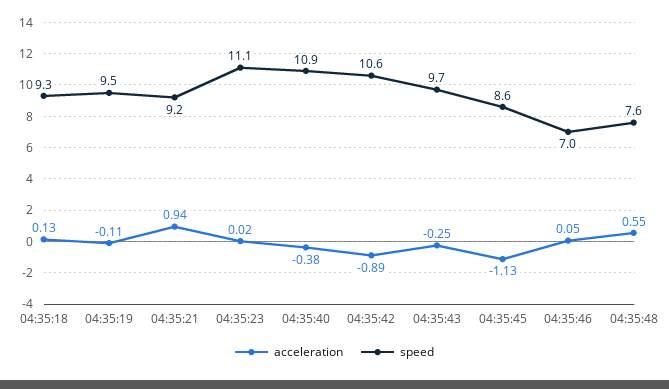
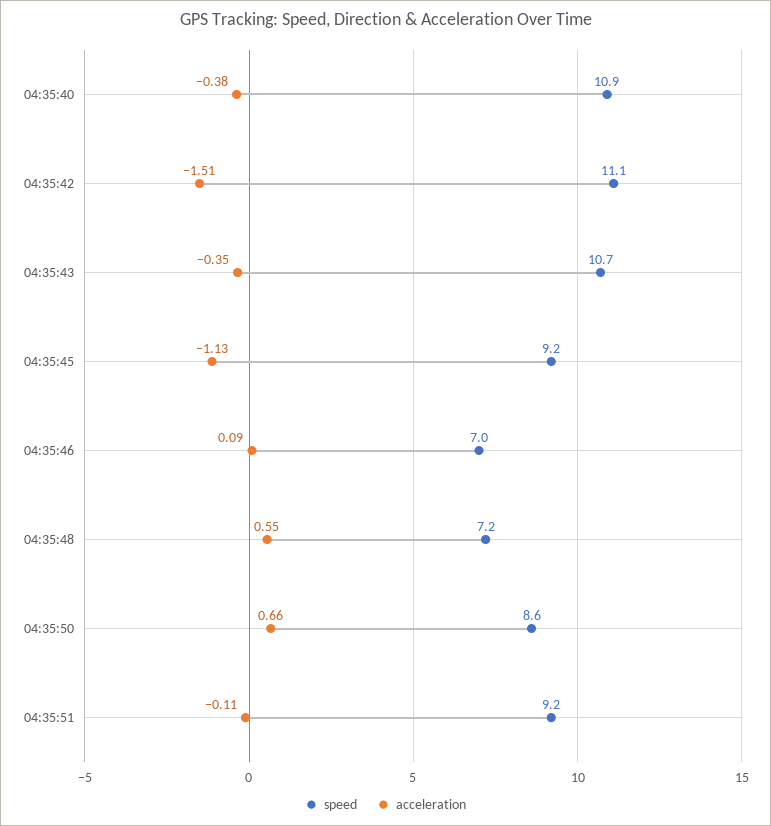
acceleration, 04:35:18: 0.13 -> none
speed, 04:35:18: 9.3 -> none
acceleration, 04:35:19: -0.11 -> none
speed, 04:35:19: 9.5 -> none
acceleration, 04:35:21: 0.94 -> none
speed, 04:35:21: 9.2 -> none
acceleration, 04:35:23: 0.02 -> none
speed, 04:35:23: 11.1 -> none
acceleration, 04:35:42: -0.89 -> -1.51
speed, 04:35:42: 10.6 -> 11.1
acceleration, 04:35:43: -0.25 -> -0.35
speed, 04:35:43: 9.7 -> 10.7
speed, 04:35:45: 8.6 -> 9.2
acceleration, 04:35:46: 0.05 -> 0.09
speed, 04:35:48: 7.6 -> 7.2
speed, 04:35:50: none -> 8.6
acceleration, 04:35:50: none -> 0.66
speed, 04:35:51: none -> 9.2
acceleration, 04:35:51: none -> -0.11

